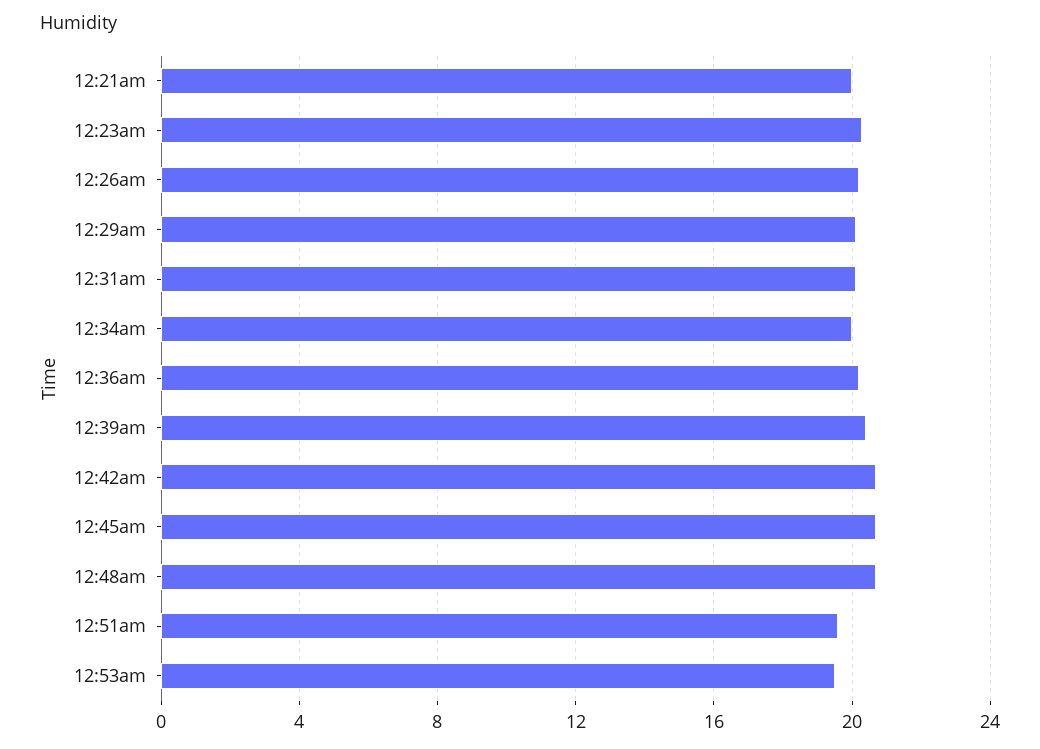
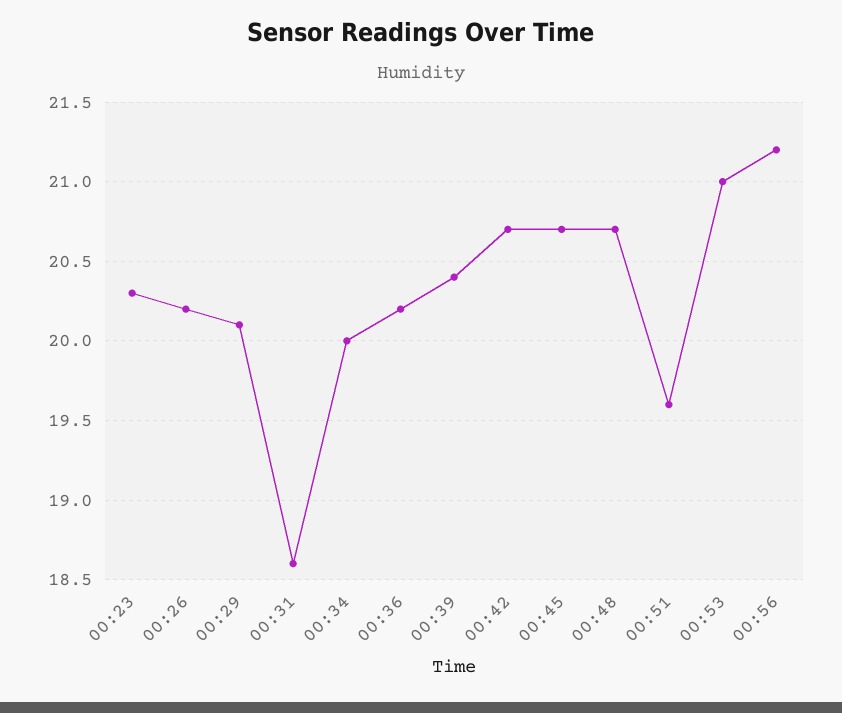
12:21am: 20 -> none
12:31am: 20 -> 18.6
12:53am: 19.5 -> 21
00:56: none -> 21.2

